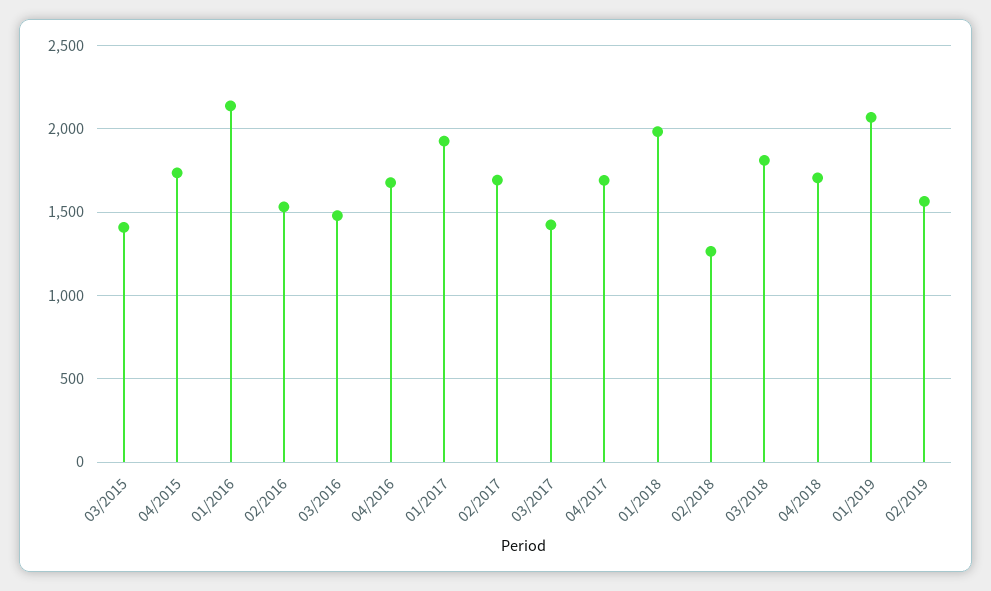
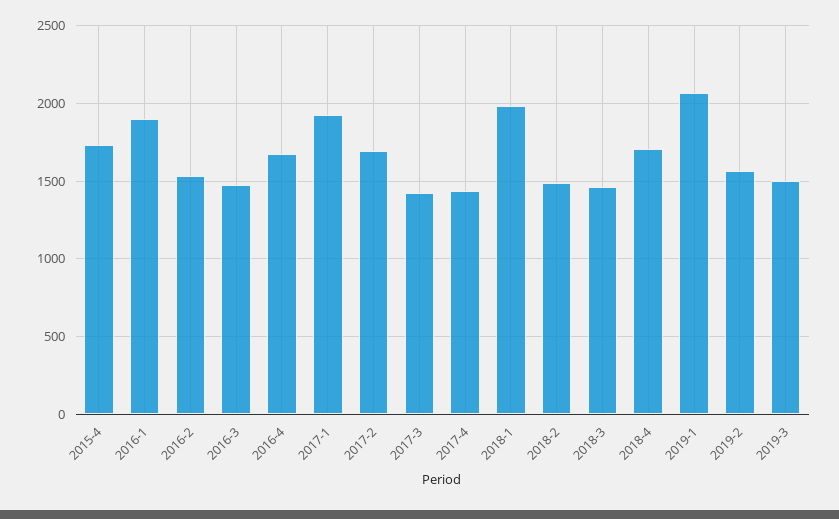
03/2015: 1400 -> none
01/2016: 2150 -> 1900
04/2017: 1700 -> 1450
02/2018: 1250 -> 1500
03/2018: 1800 -> 1450
2019-3: none -> 1500

